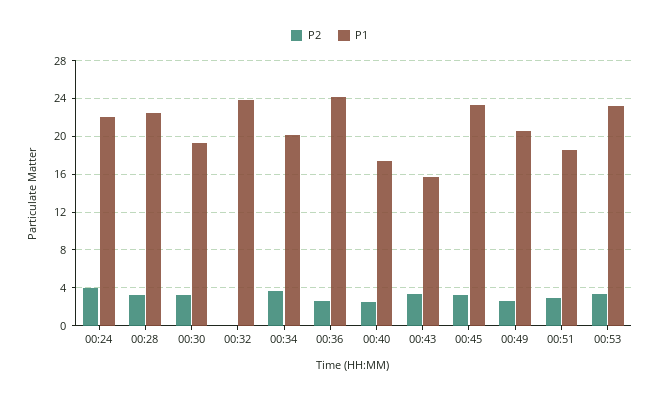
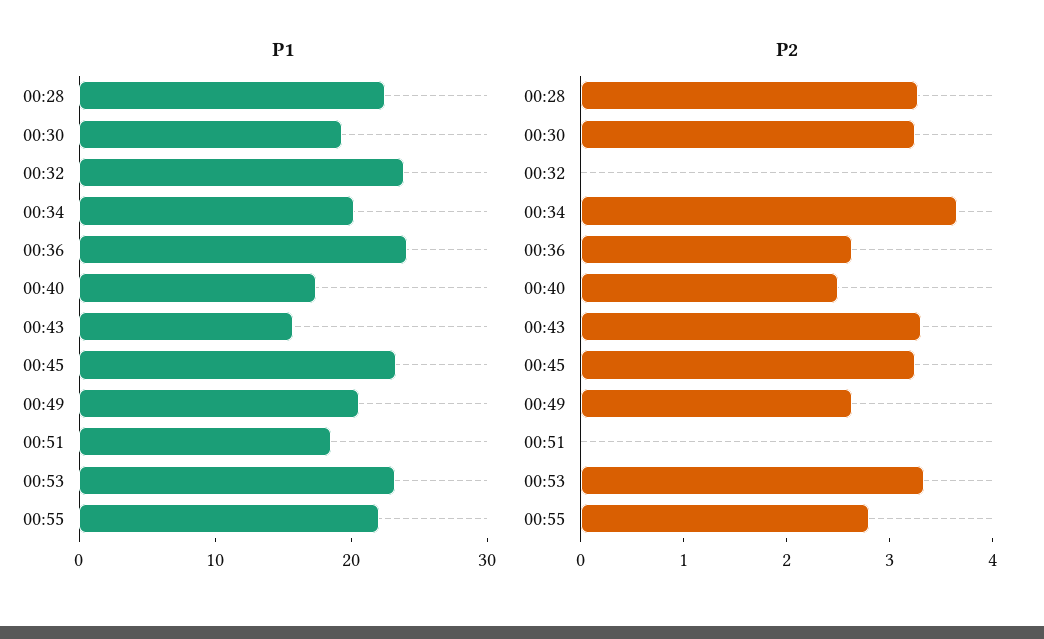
P2, 00:24: 4 -> none
P1, 00:24: 22 -> none
P2, 00:51: 3 -> 0
P1, 00:55: none -> 22
P2, 00:55: none -> 2.8

